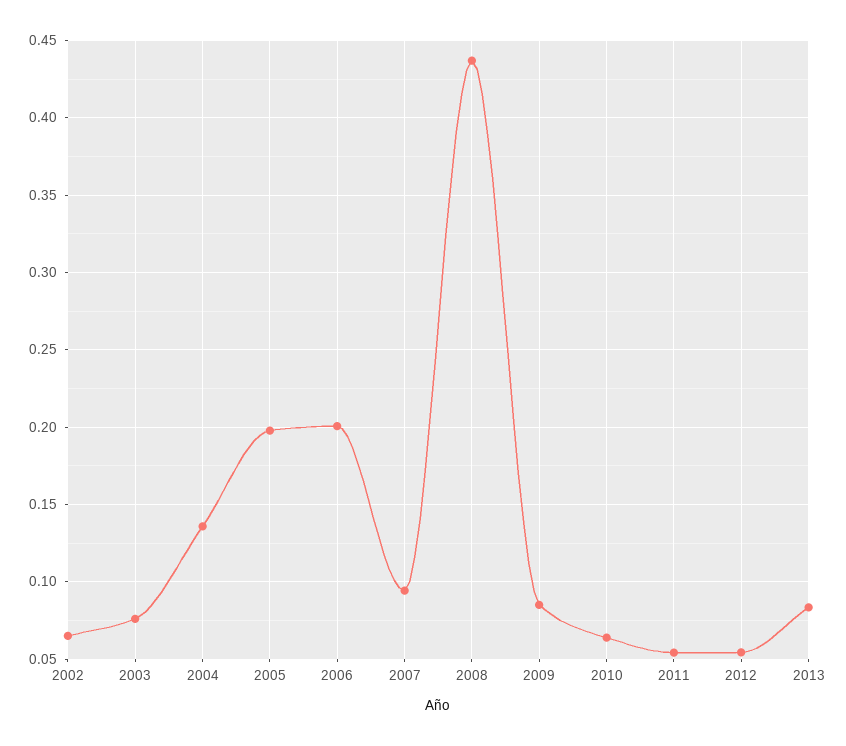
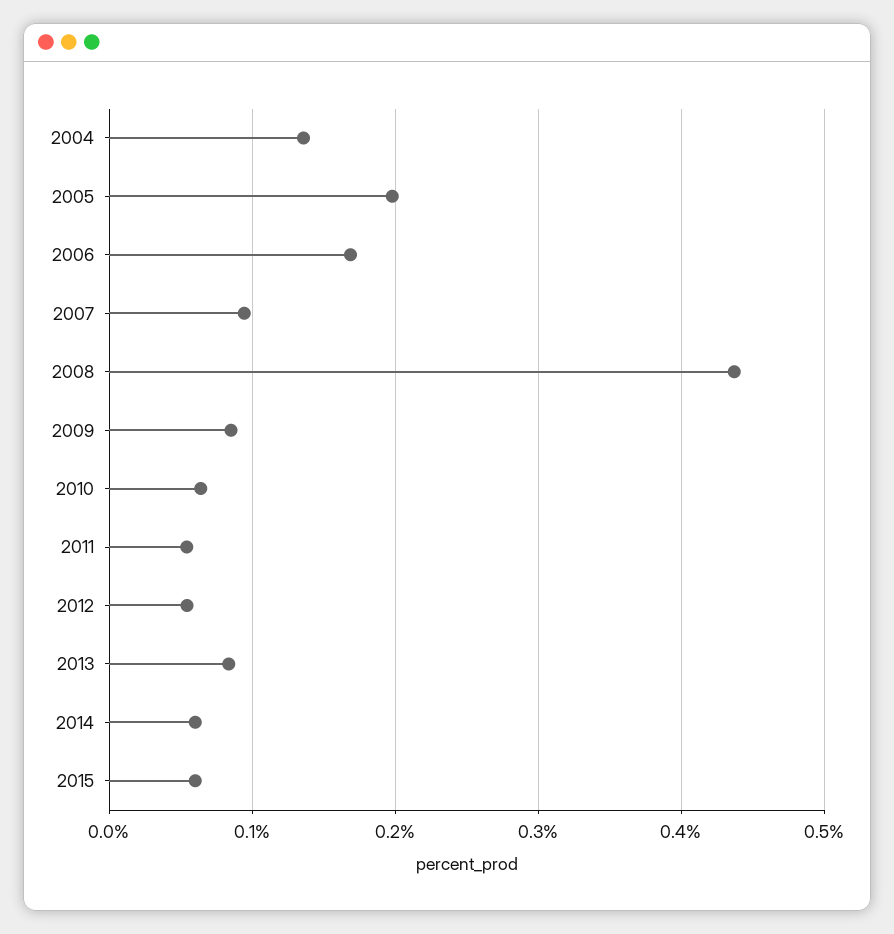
2002: 0.065 -> none
2003: 0.075 -> none
2006: 0.2 -> 0.17
2014: none -> 0.06
2015: none -> 0.06

